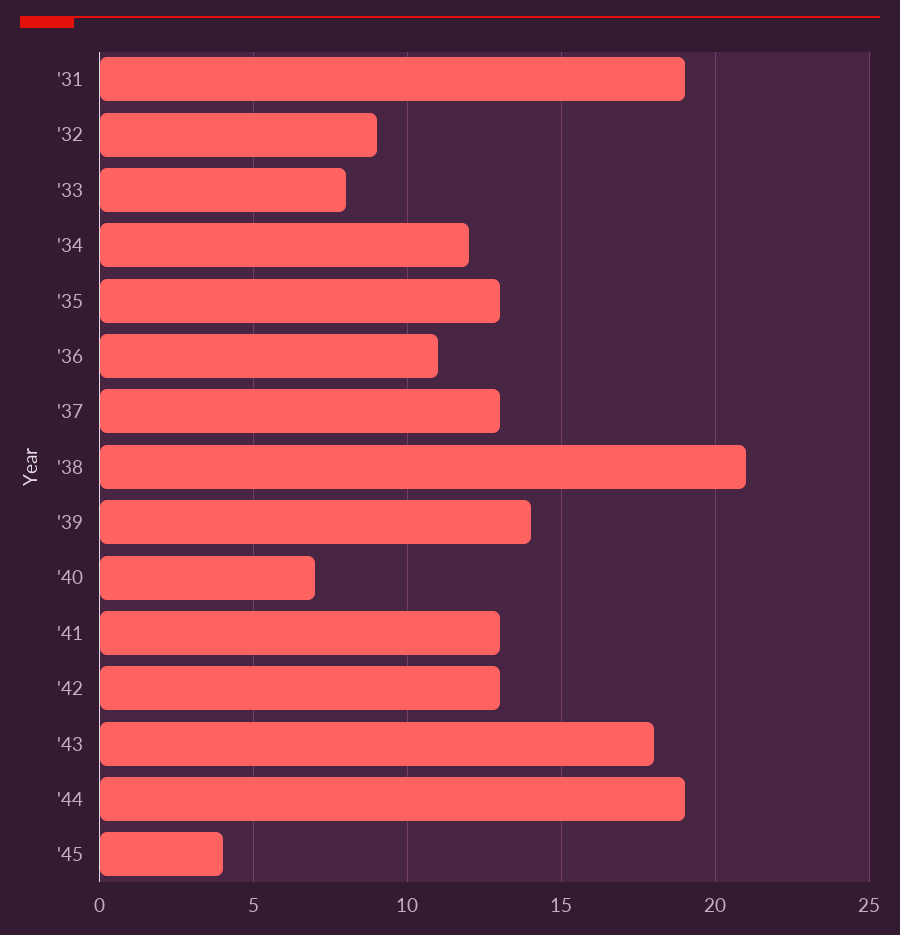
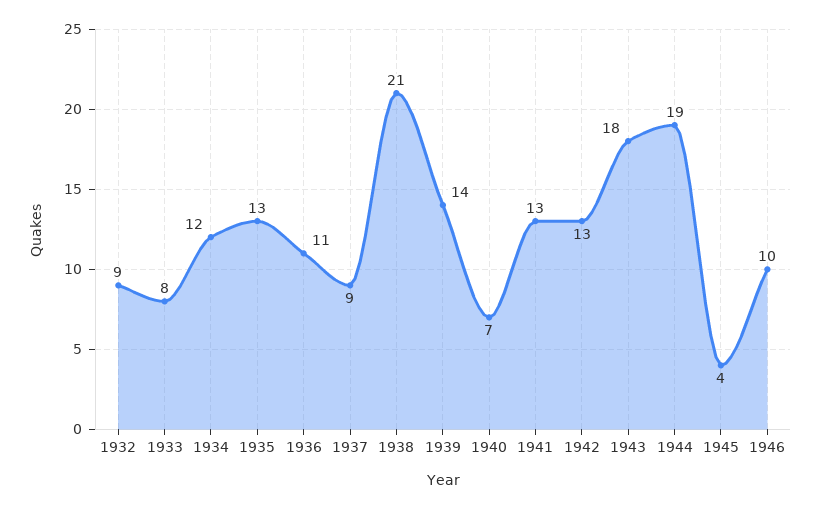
'31: 19 -> none
'37: 13 -> 9
1946: none -> 10

